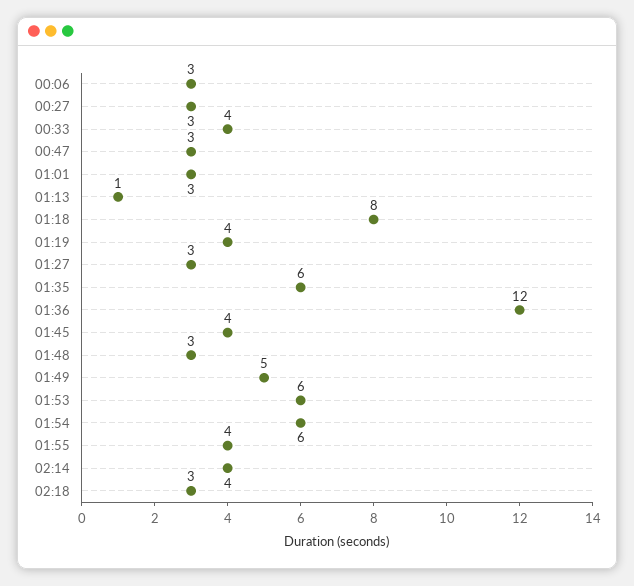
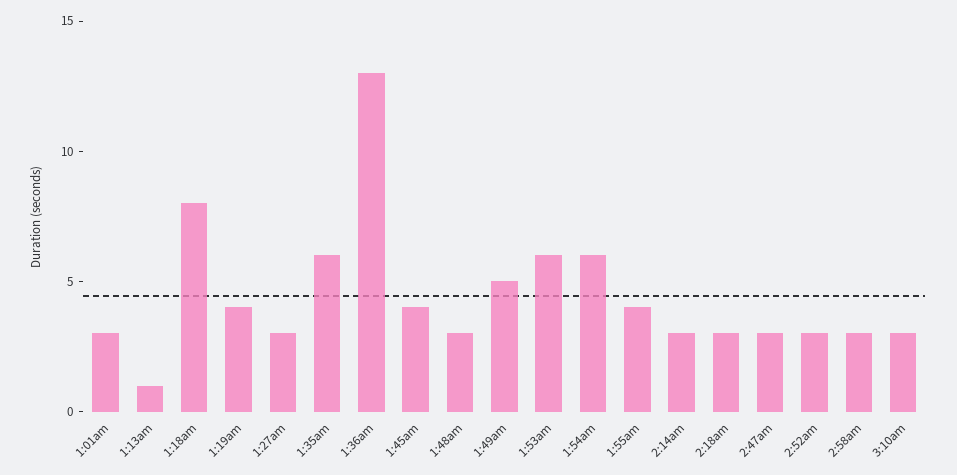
00:06: 3 -> none
00:27: 3 -> none
00:33: 4 -> none
00:47: 3 -> none
01:36: 12 -> 13
02:14: 4 -> 3
2:47am: none -> 3
2:52am: none -> 3
2:58am: none -> 3
3:10am: none -> 3

